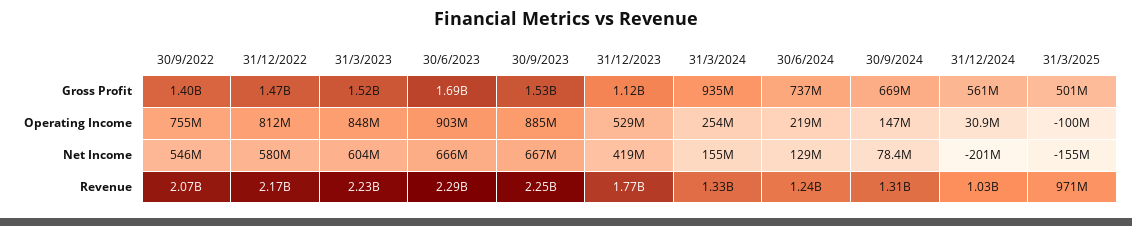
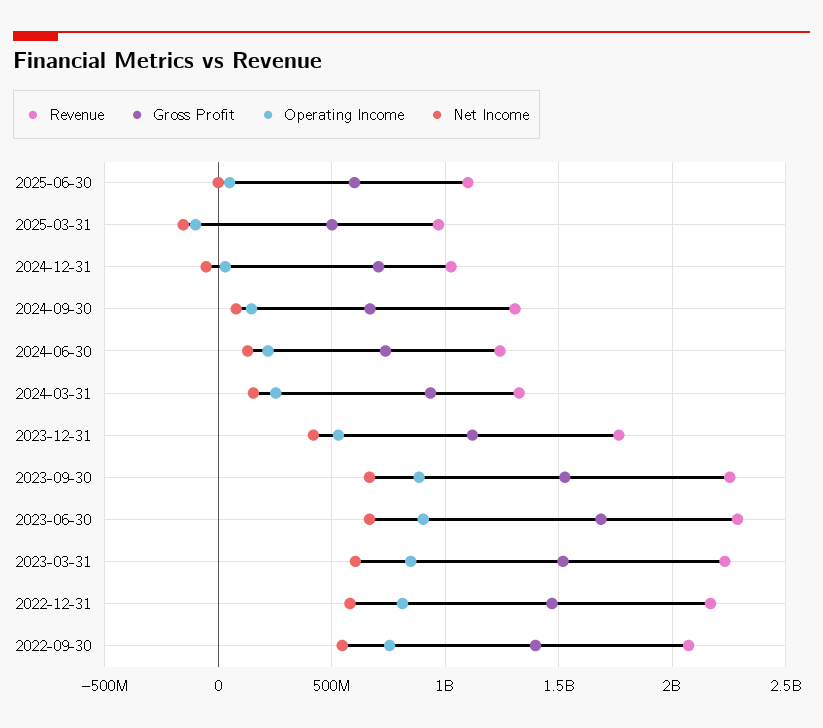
Gross Profit, 31/12/2024: 561000000 -> 700000000
Net Income, 31/12/2024: -201000000 -> -50000000
Revenue, 2025-06-30: none -> 1100000000
Gross Profit, 2025-06-30: none -> 600000000
Operating Income, 2025-06-30: none -> 50000000
Net Income, 2025-06-30: none -> 0

